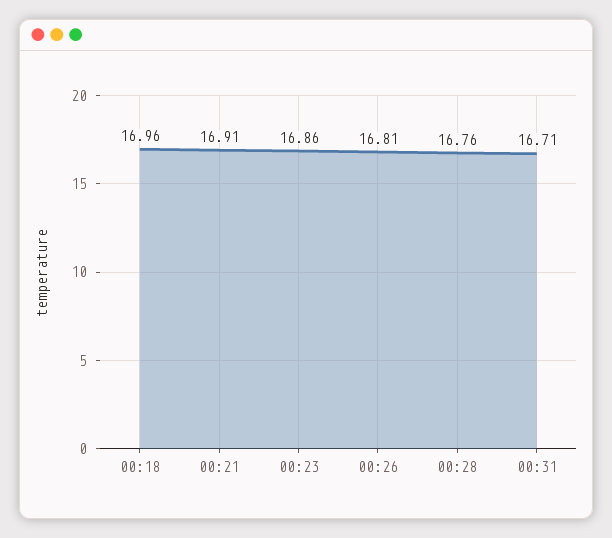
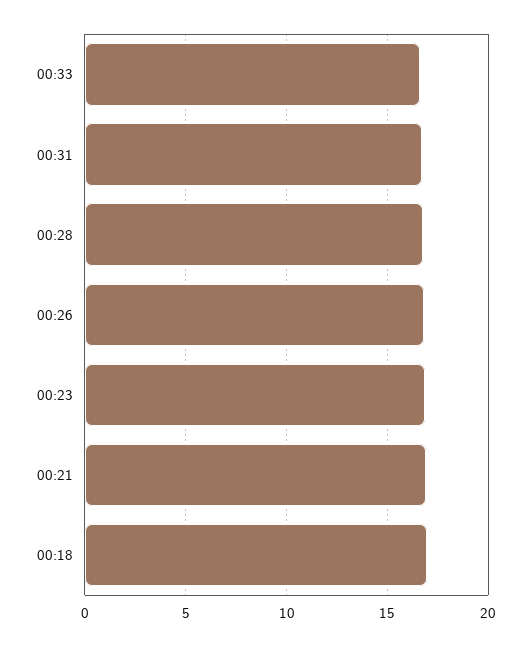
00:33: none -> 16.5

